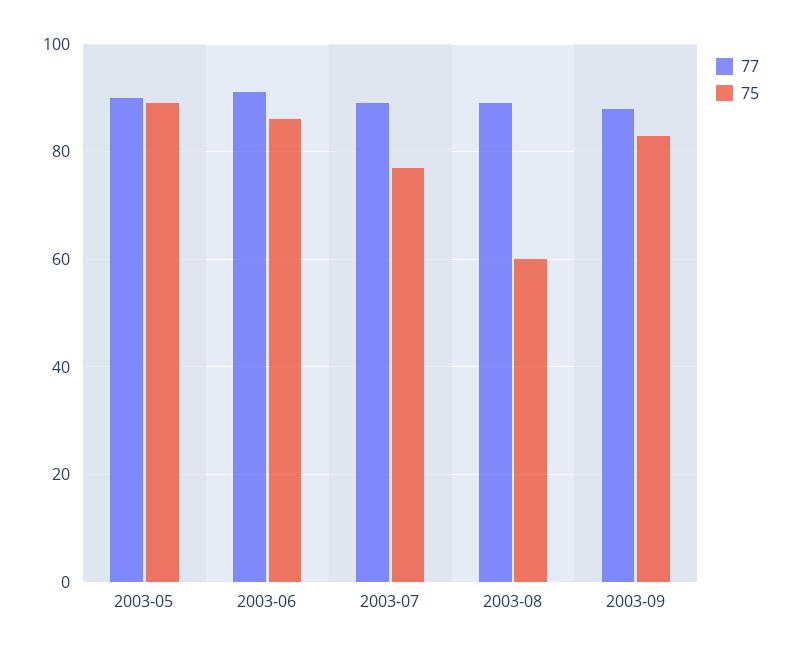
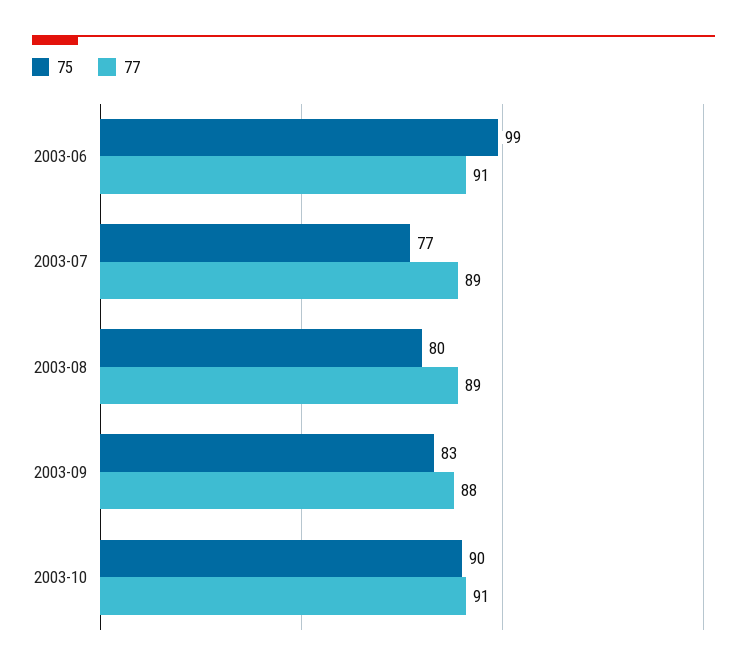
77, 2003-05: 90 -> none
75, 2003-05: 90 -> none
75, 2003-06: 85 -> 99
75, 2003-08: 60 -> 80
75, 2003-10: none -> 90
77, 2003-10: none -> 91

